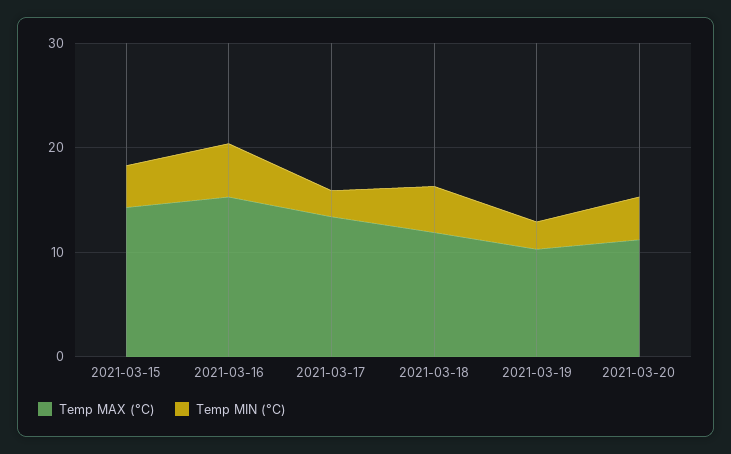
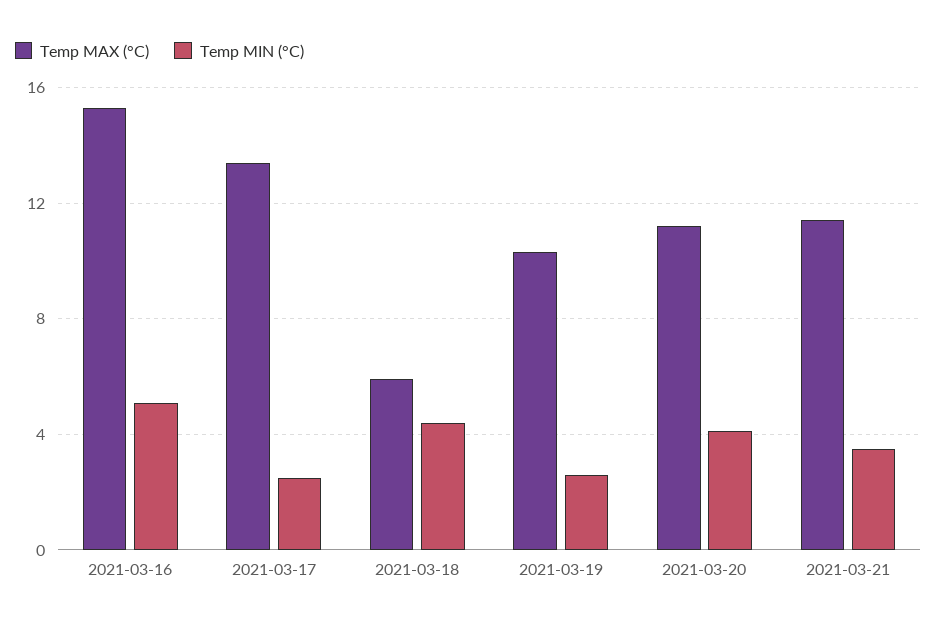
Temp MAX (°C), 2021-03-15: 14 -> none
Temp MIN (°C), 2021-03-15: 4 -> none
Temp MAX (°C), 2021-03-18: 12 -> 6
Temp MAX (°C), 2021-03-21: none -> 11.5
Temp MIN (°C), 2021-03-21: none -> 3.5

